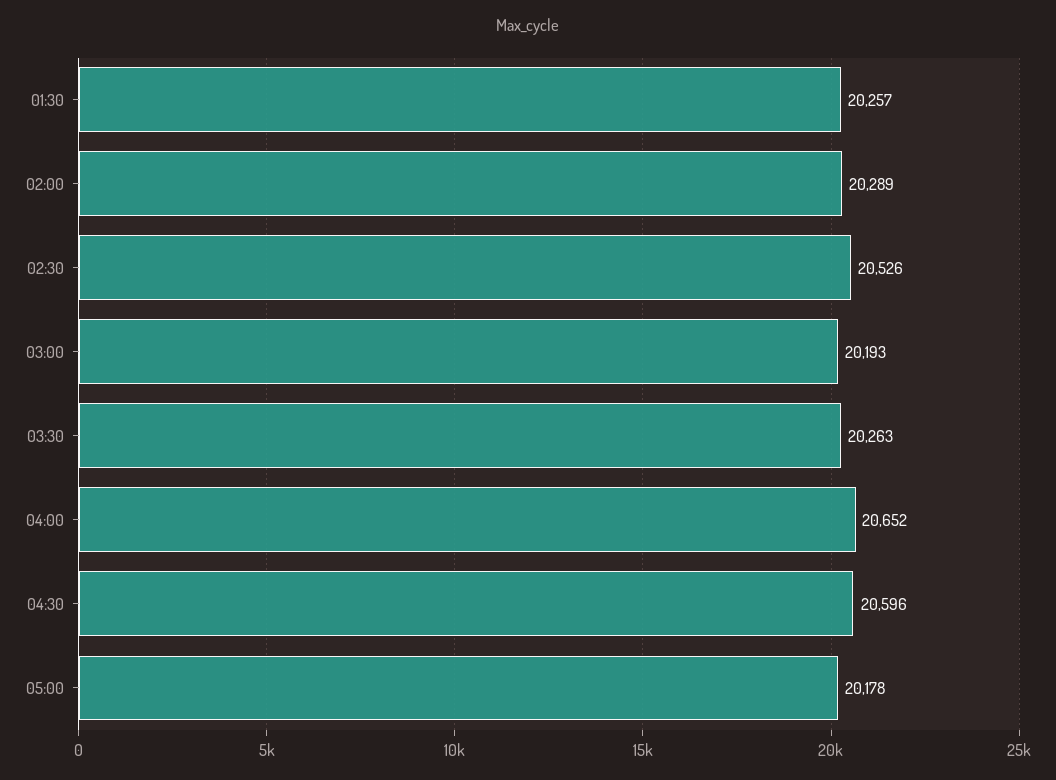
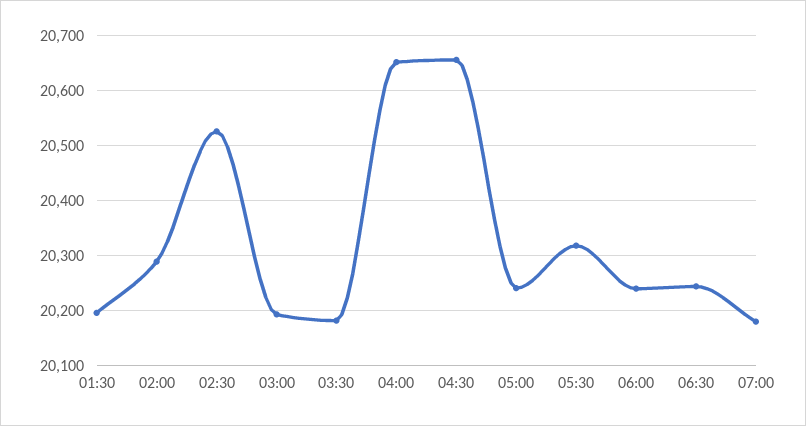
01:30: 20257 -> 20200
03:30: 20263 -> 20180
04:30: 20596 -> 20660
05:00: 20178 -> 20240
05:30: none -> 20320
06:00: none -> 20240
06:30: none -> 20240
07:00: none -> 20180

